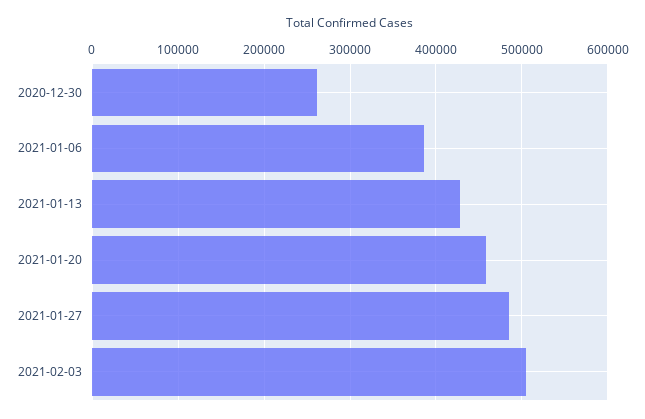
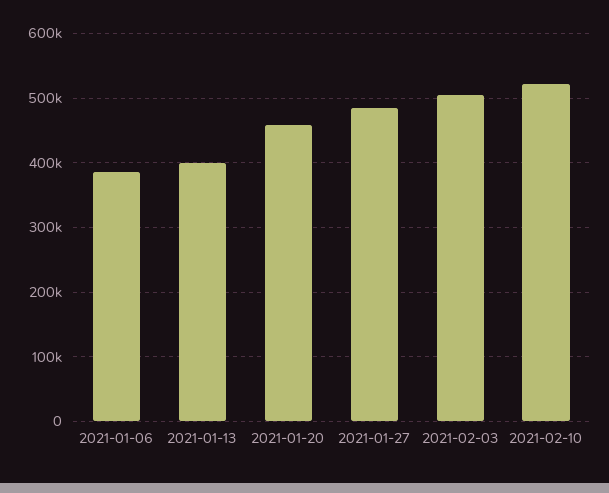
2020-12-30: 260000 -> none
2021-01-13: 430000 -> 400000
2021-02-10: none -> 520000

